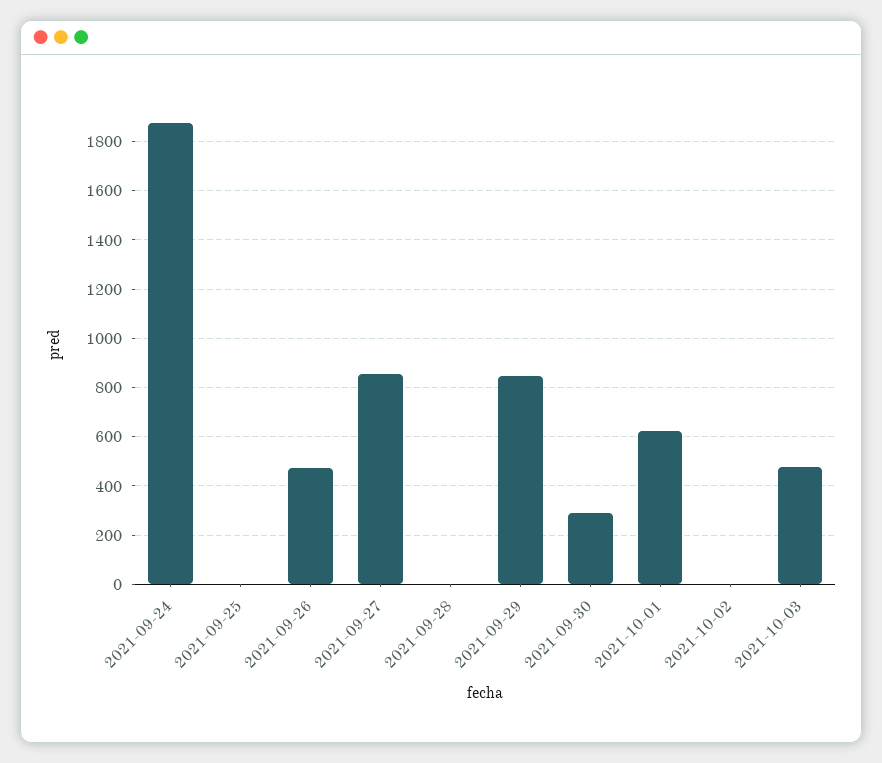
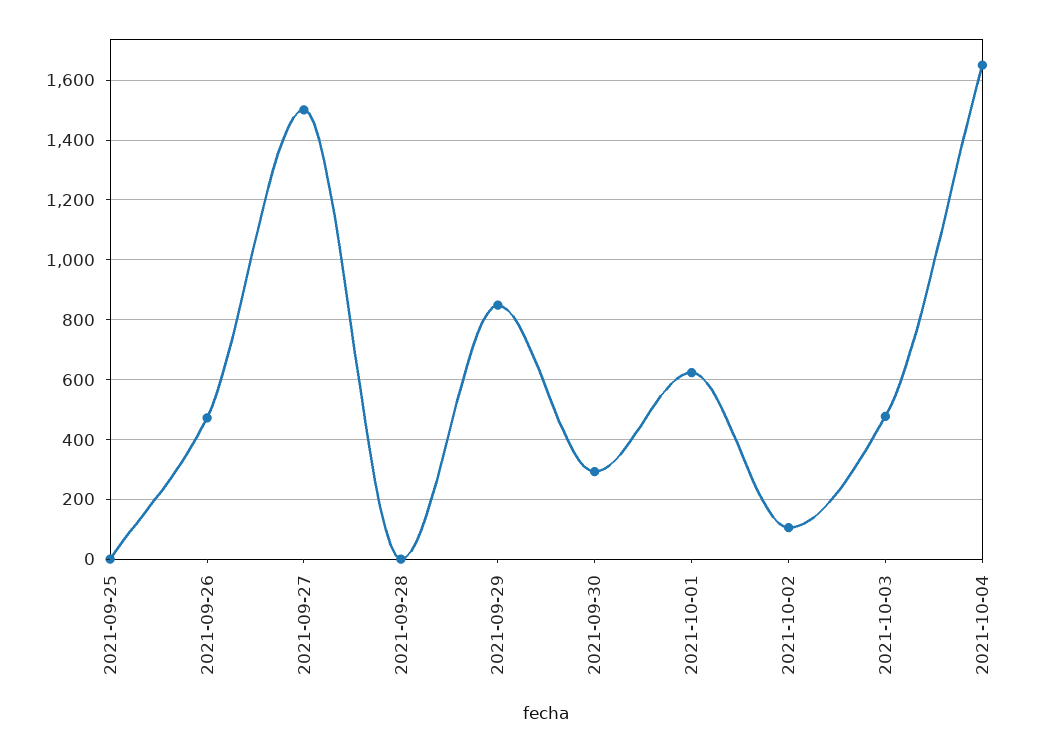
2021-09-24: 1875 -> none
2021-09-27: 850 -> 1500
2021-10-02: 0 -> 100
2021-10-04: none -> 1650

